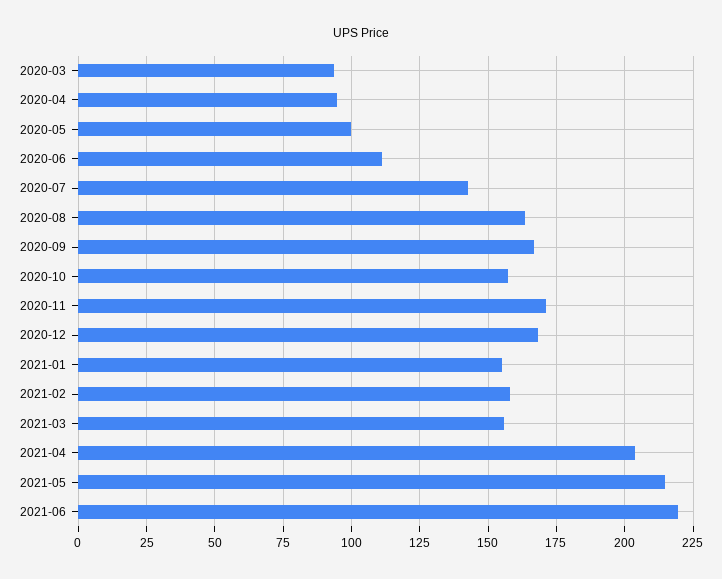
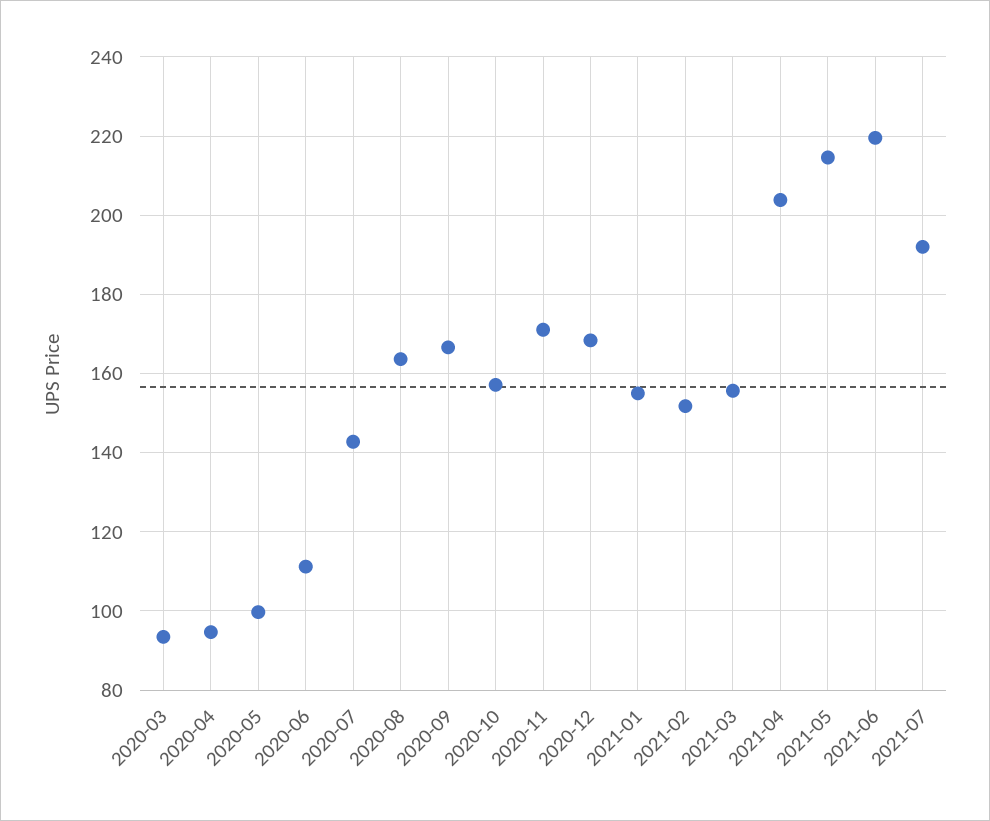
2021-02: 157.5 -> 152
2021-07: none -> 192

